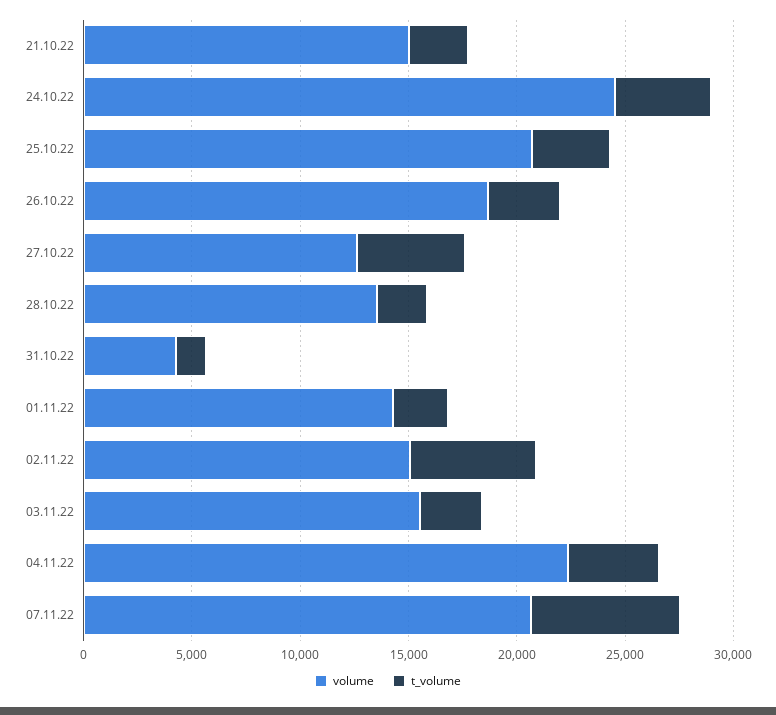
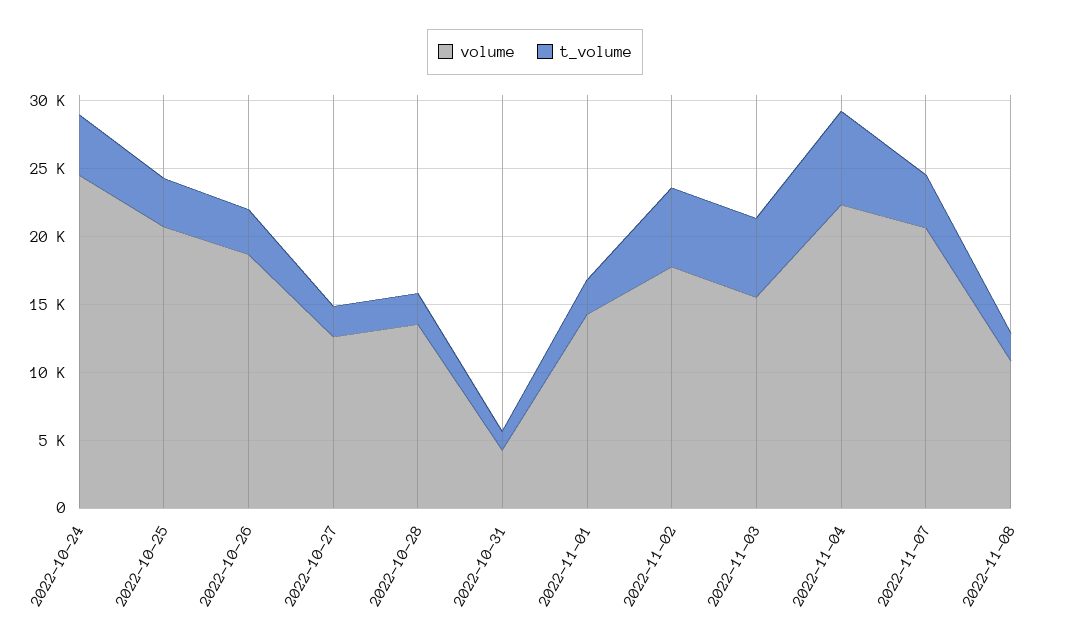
volume, 21.10.22: 15000 -> none
t_volume, 21.10.22: 3000 -> none
t_volume, 27.10.22: 5000 -> 2000
volume, 02.11.22: 15000 -> 18000
t_volume, 03.11.22: 3000 -> 6000
t_volume, 04.11.22: 4000 -> 7000
t_volume, 07.11.22: 7000 -> 4000
volume, 2022-11-08: none -> 11000
t_volume, 2022-11-08: none -> 2000

